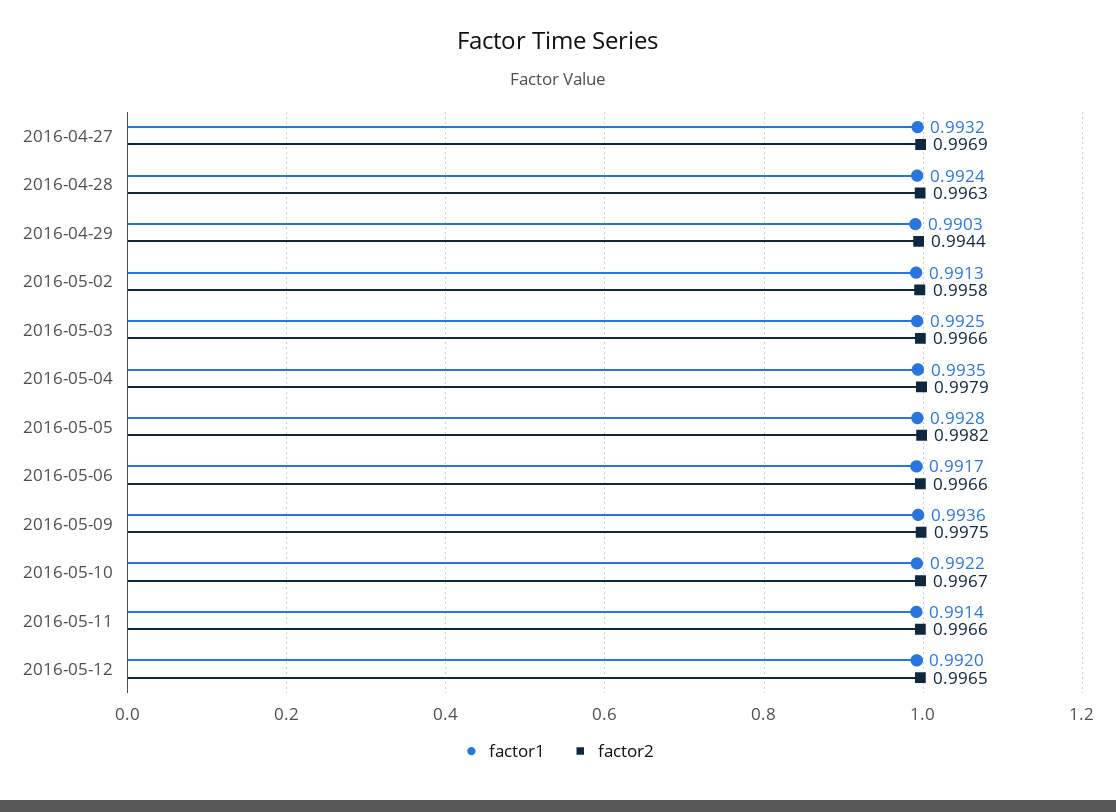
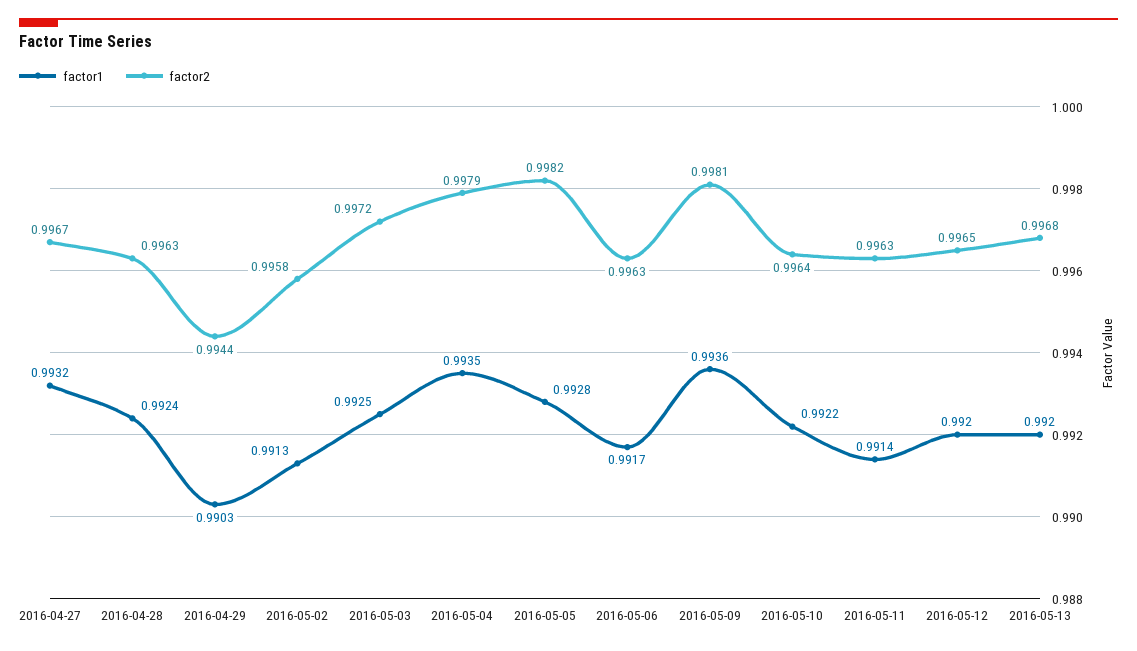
factor2, 2016-04-27: 0.9969 -> 0.9967
factor2, 2016-05-03: 0.9966 -> 0.9972
factor2, 2016-05-06: 0.9966 -> 0.9963
factor2, 2016-05-09: 0.9975 -> 0.9981
factor2, 2016-05-10: 0.9967 -> 0.9964
factor2, 2016-05-11: 0.9966 -> 0.9963
factor1, 2016-05-13: none -> 0.992
factor2, 2016-05-13: none -> 0.9968

